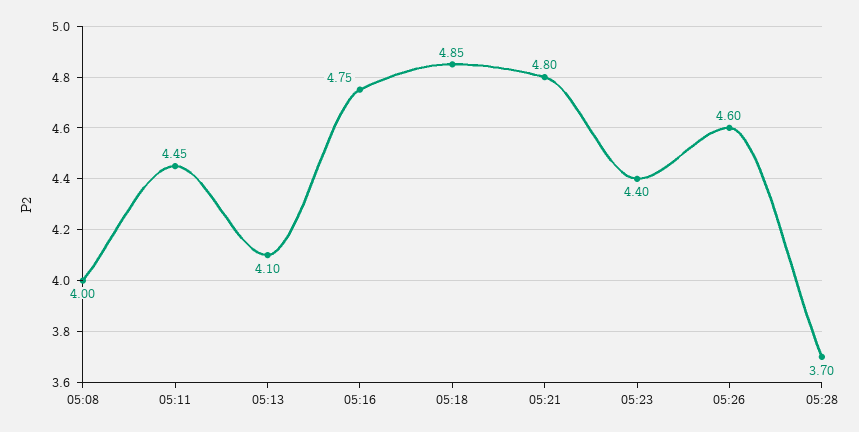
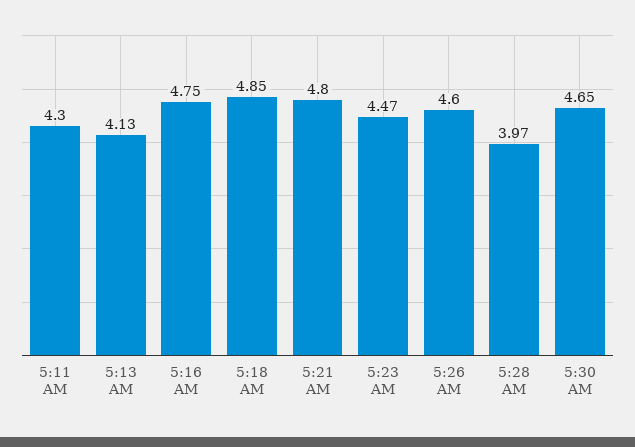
05:08: 4 -> none
05:11: 4.45 -> 4.3
05:13: 4.1 -> 4.13
05:23: 4.4 -> 4.47
05:28: 3.7 -> 3.97
5:30 AM: none -> 4.65

